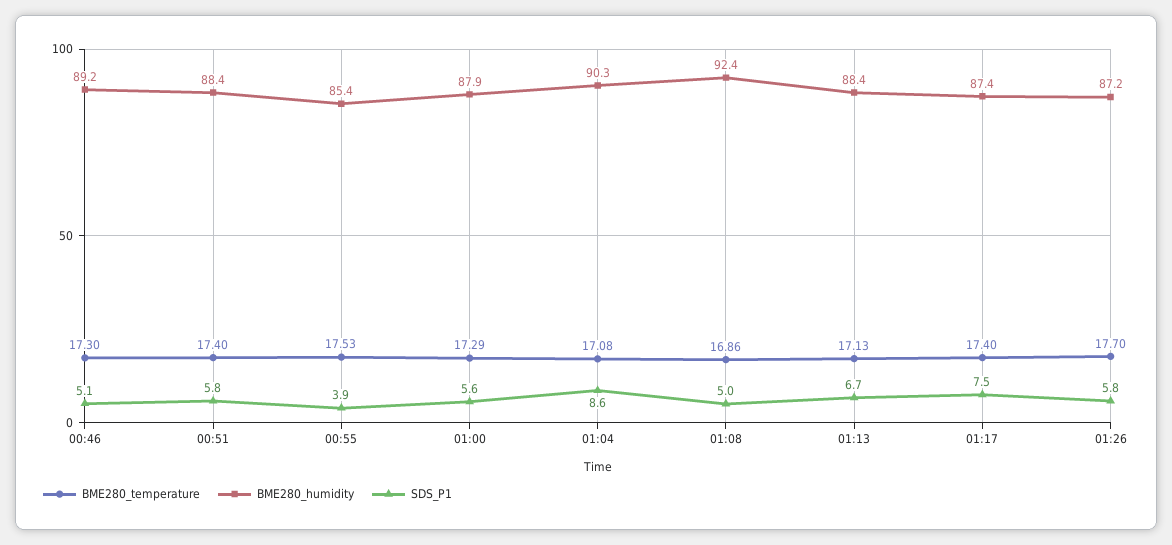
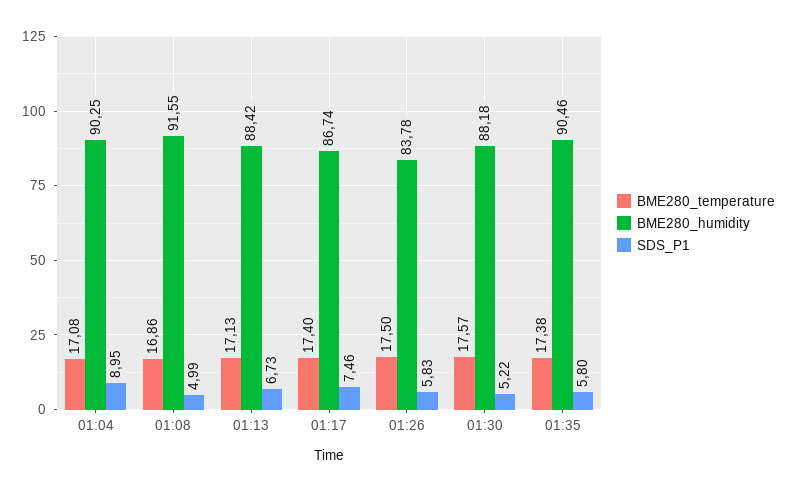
BME280_temperature, 00:46: 17.3 -> none
BME280_humidity, 00:46: 89.2 -> none
SDS_P1, 00:46: 5.1 -> none
BME280_temperature, 00:51: 17.4 -> none
BME280_humidity, 00:51: 88.4 -> none
SDS_P1, 00:51: 5.8 -> none
BME280_temperature, 00:55: 17.53 -> none
BME280_humidity, 00:55: 85.4 -> none
SDS_P1, 00:55: 3.9 -> none
BME280_temperature, 01:00: 17.29 -> none
BME280_humidity, 01:00: 87.9 -> none
SDS_P1, 01:00: 5.6 -> none
SDS_P1, 01:04: 8.6 -> 8.95
BME280_humidity, 01:08: 92.4 -> 91.55
BME280_humidity, 01:17: 87.4 -> 86.74
BME280_temperature, 01:26: 17.7 -> 17.5
BME280_humidity, 01:26: 87.2 -> 83.78
BME280_temperature, 01:30: none -> 17.57
BME280_humidity, 01:30: none -> 88.18
SDS_P1, 01:30: none -> 5.22
BME280_temperature, 01:35: none -> 17.38
BME280_humidity, 01:35: none -> 90.46
SDS_P1, 01:35: none -> 5.8

